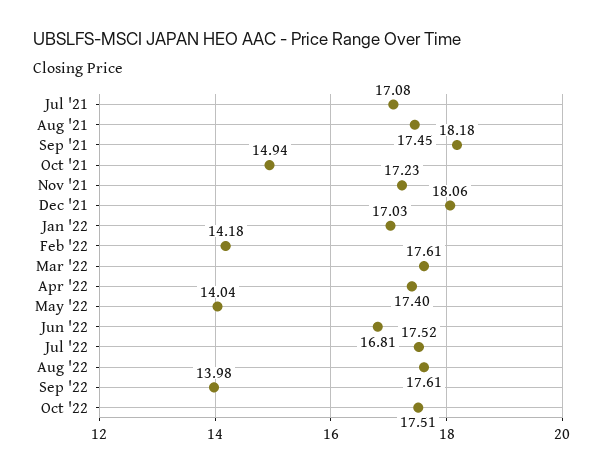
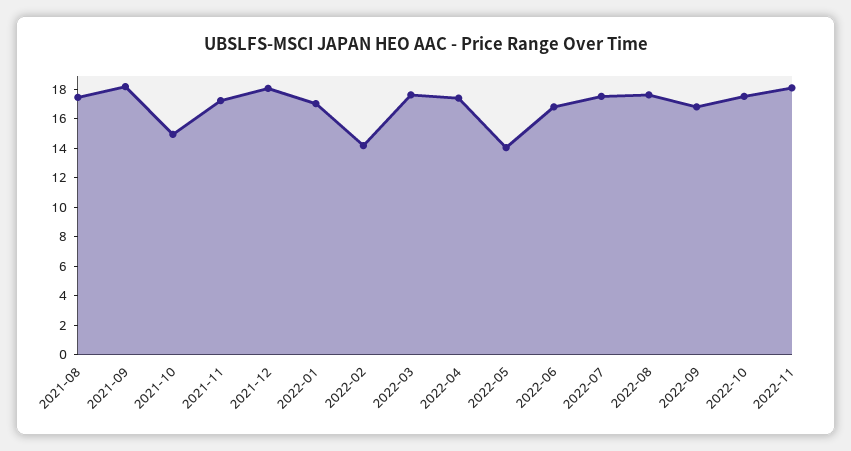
Jul '21: 17.08 -> none
Sep '22: 13.98 -> 17
2022-11: none -> 18

